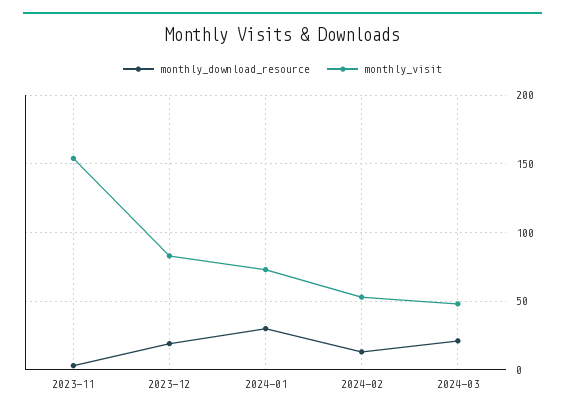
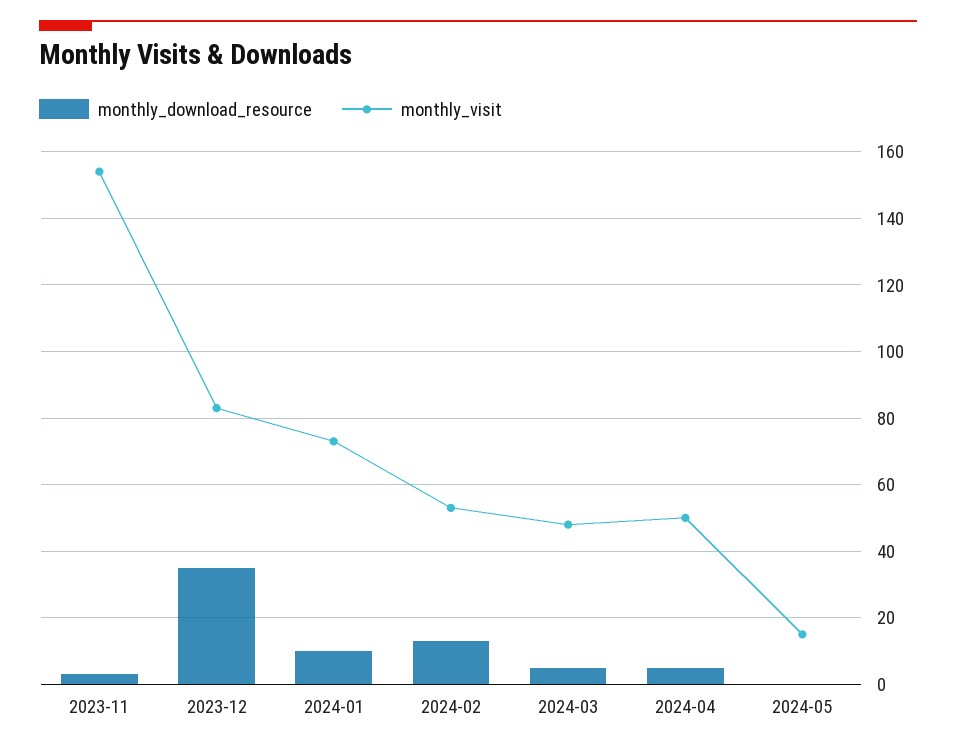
monthly_download_resource, 2023-12: 20 -> 35
monthly_download_resource, 2024-01: 30 -> 10
monthly_download_resource, 2024-03: 20 -> 5
monthly_download_resource, 2024-04: none -> 5
monthly_visit, 2024-04: none -> 50
monthly_download_resource, 2024-05: none -> 0
monthly_visit, 2024-05: none -> 15

